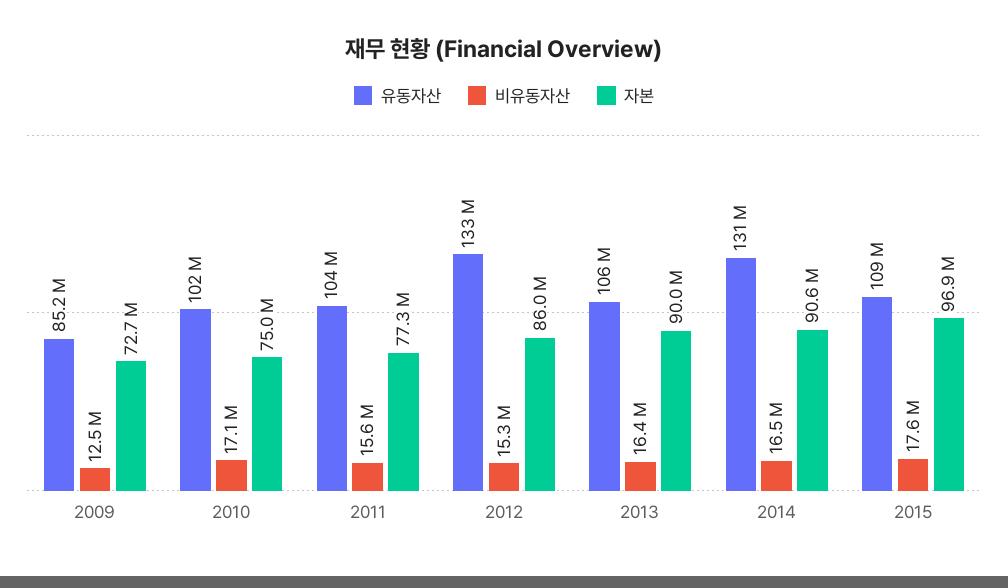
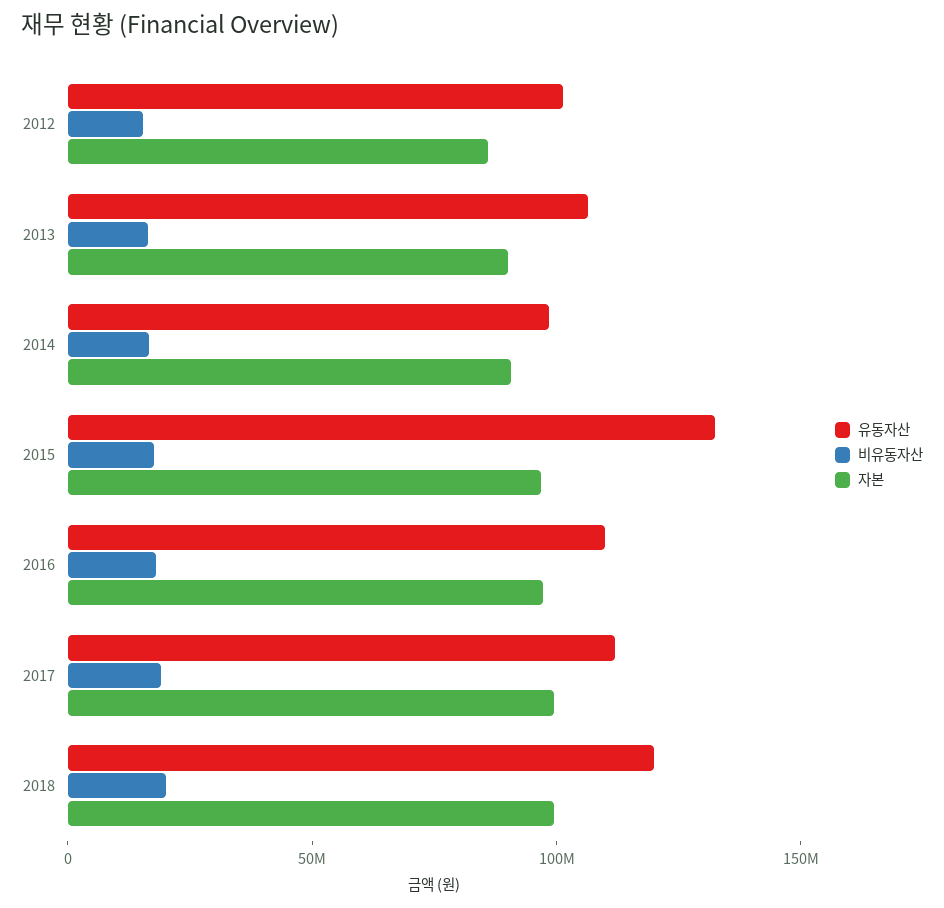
유동자산, 2009: 85200000 -> none
비유동자산, 2009: 12500000 -> none
자본, 2009: 72700000 -> none
유동자산, 2010: 102000000 -> none
비유동자산, 2010: 17100000 -> none
자본, 2010: 75000000 -> none
유동자산, 2011: 104000000 -> none
비유동자산, 2011: 15600000 -> none
자본, 2011: 77300000 -> none
유동자산, 2012: 133000000 -> 100000000
유동자산, 2014: 131000000 -> 100000000
유동자산, 2015: 109000000 -> 130000000
유동자산, 2016: none -> 110000000
비유동자산, 2016: none -> 20000000
자본, 2016: none -> 100000000
유동자산, 2017: none -> 110000000
비유동자산, 2017: none -> 20000000
자본, 2017: none -> 100000000
유동자산, 2018: none -> 120000000
비유동자산, 2018: none -> 20000000
자본, 2018: none -> 100000000

